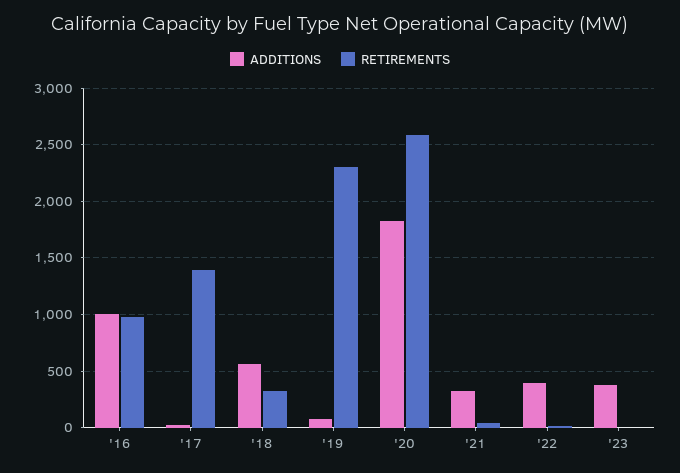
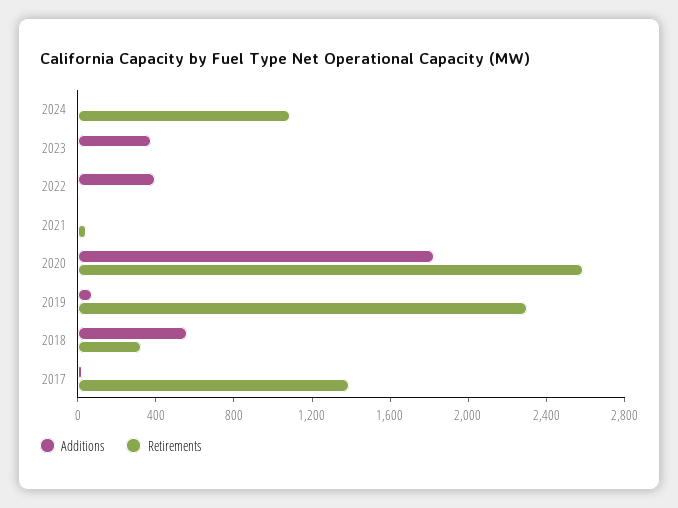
ADDITIONS, '16: 1000 -> none
RETIREMENTS, '16: 1000 -> none
ADDITIONS, '21: 300 -> 0
ADDITIONS, 2024: none -> 0
RETIREMENTS, 2024: none -> 1100

